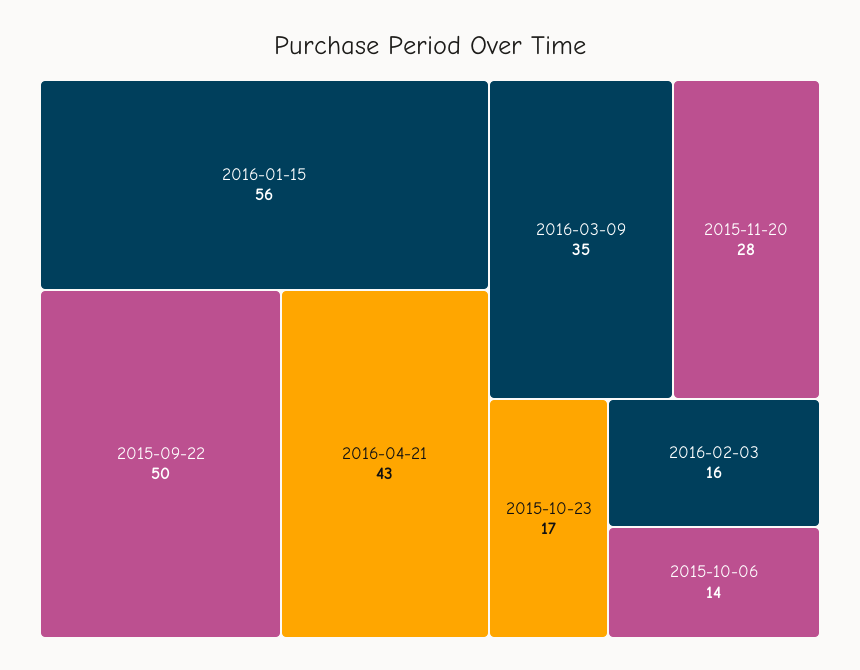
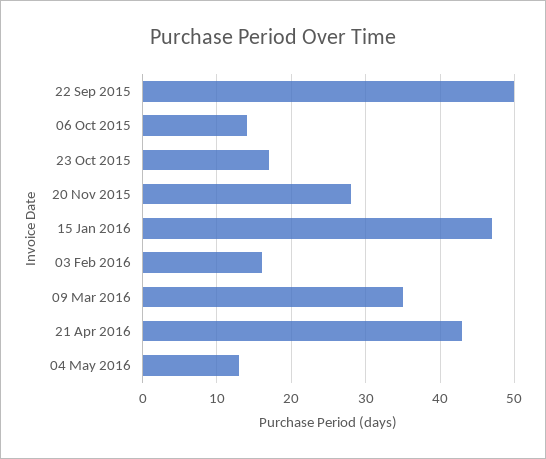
2016-01-15: 56 -> 47
04 May 2016: none -> 13

